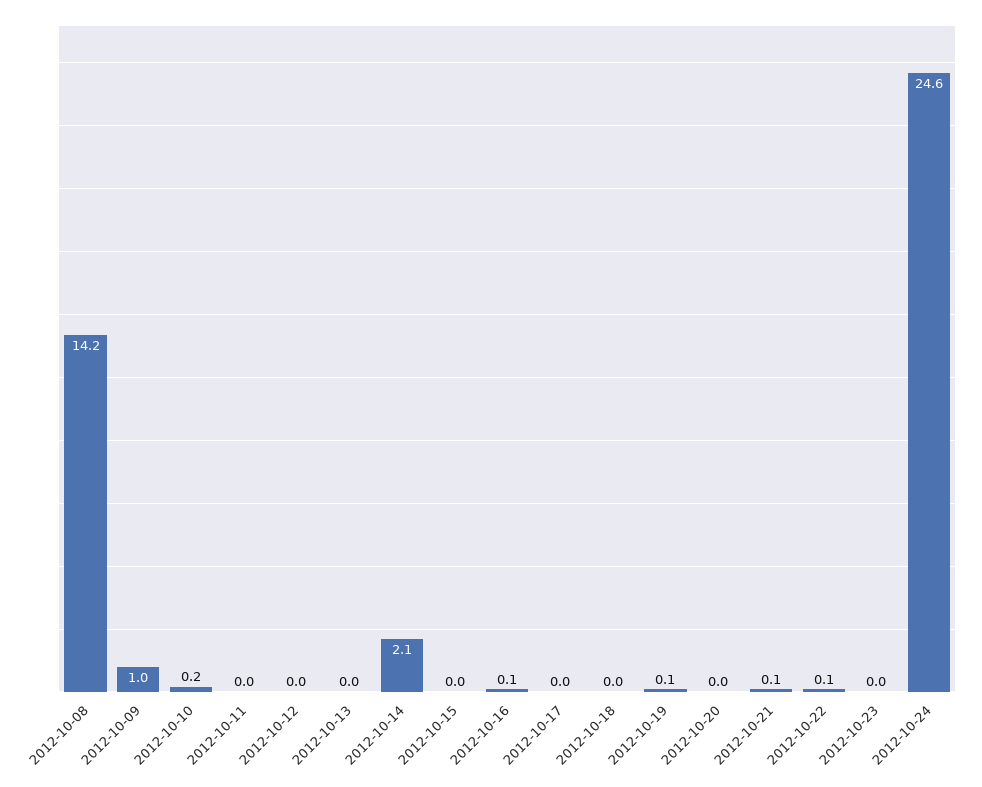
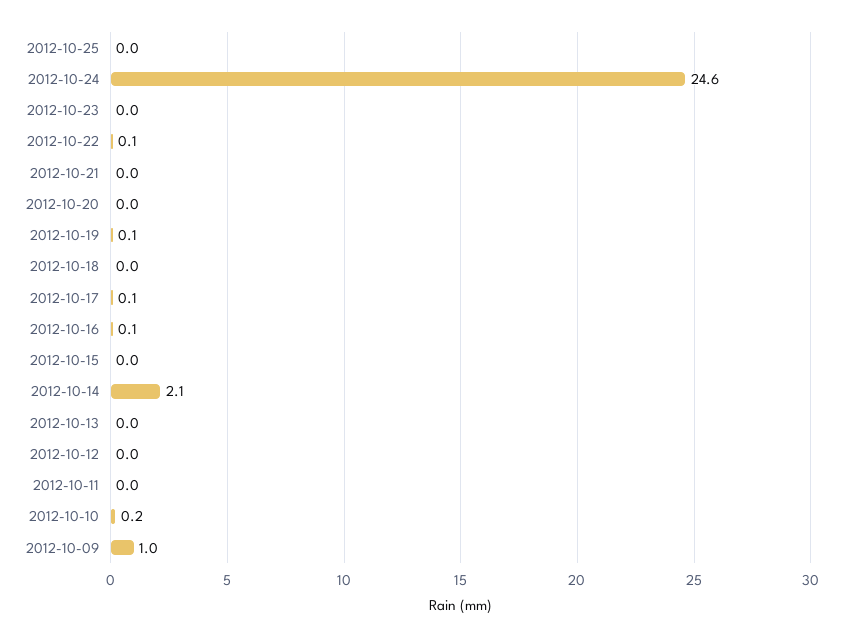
2012-10-08: 14.2 -> none
2012-10-17: 0 -> 0.1
2012-10-21: 0.1 -> 0
2012-10-25: none -> 0

